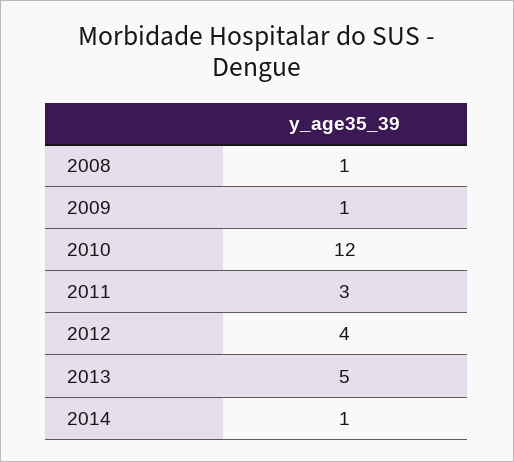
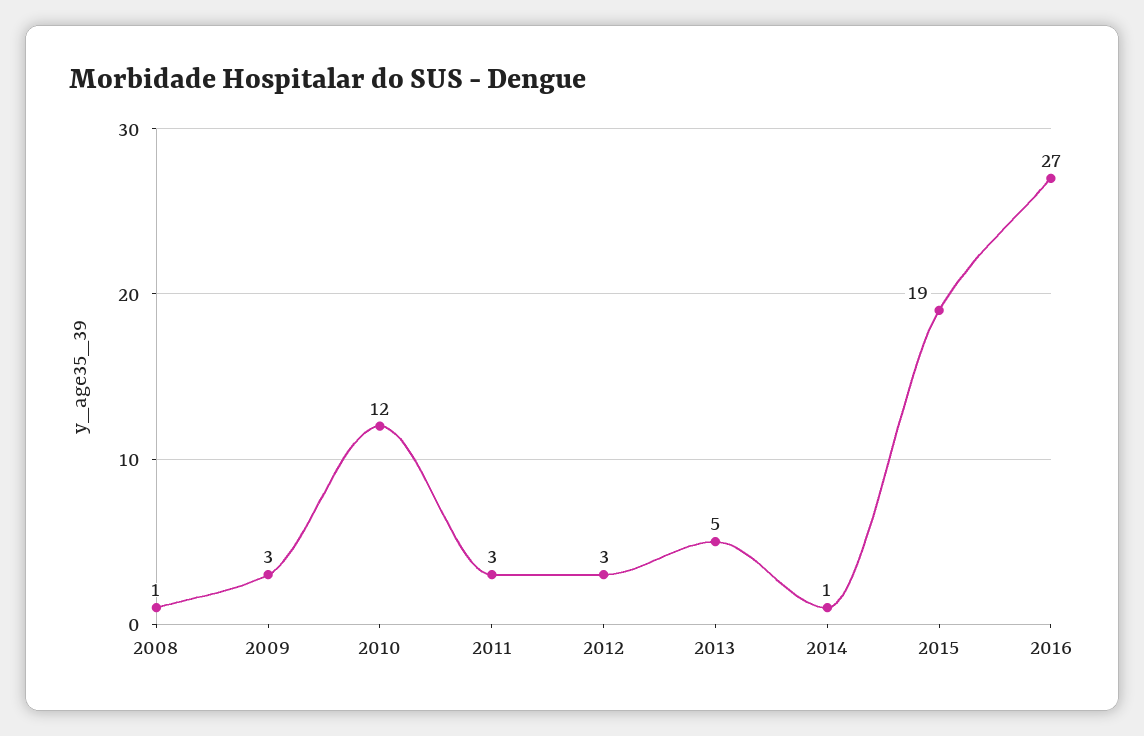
2009: 1 -> 3
2012: 4 -> 3
2015: none -> 19
2016: none -> 27

